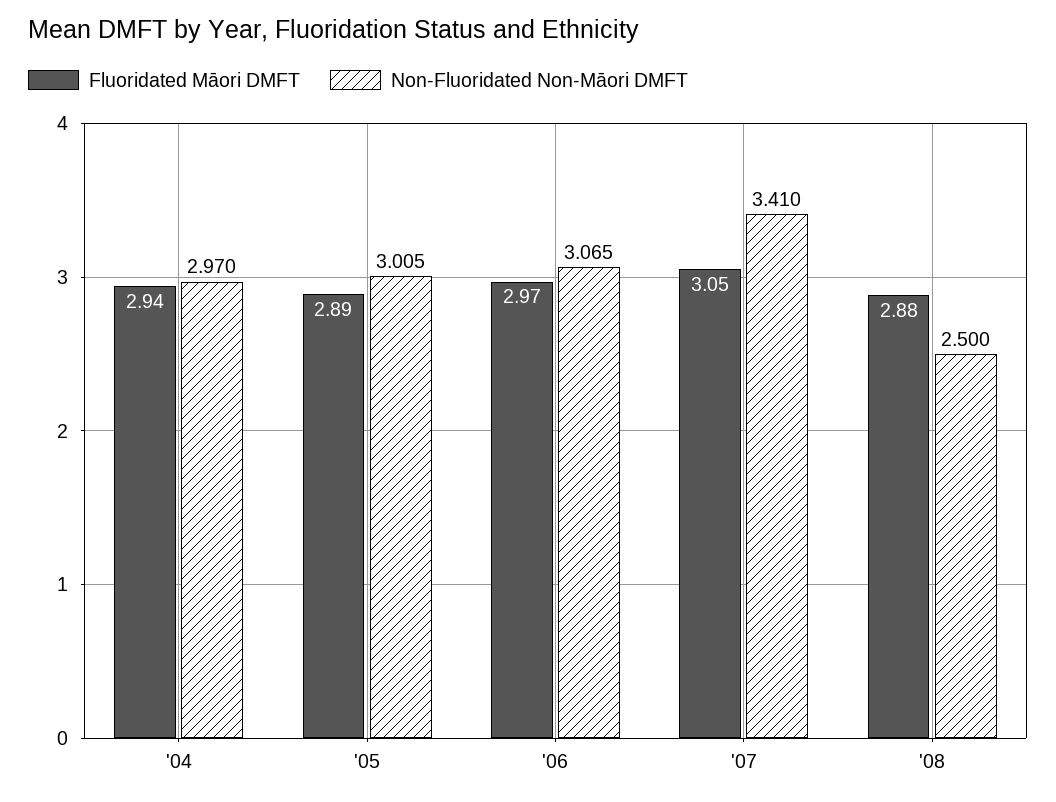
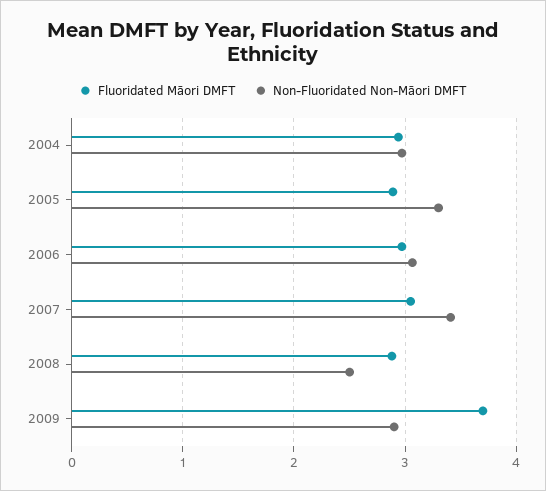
Non-Fluoridated Non-Māori DMFT, '05: 3.005 -> 3.3
Fluoridated Māori DMFT, 2009: none -> 3.7
Non-Fluoridated Non-Māori DMFT, 2009: none -> 2.9

